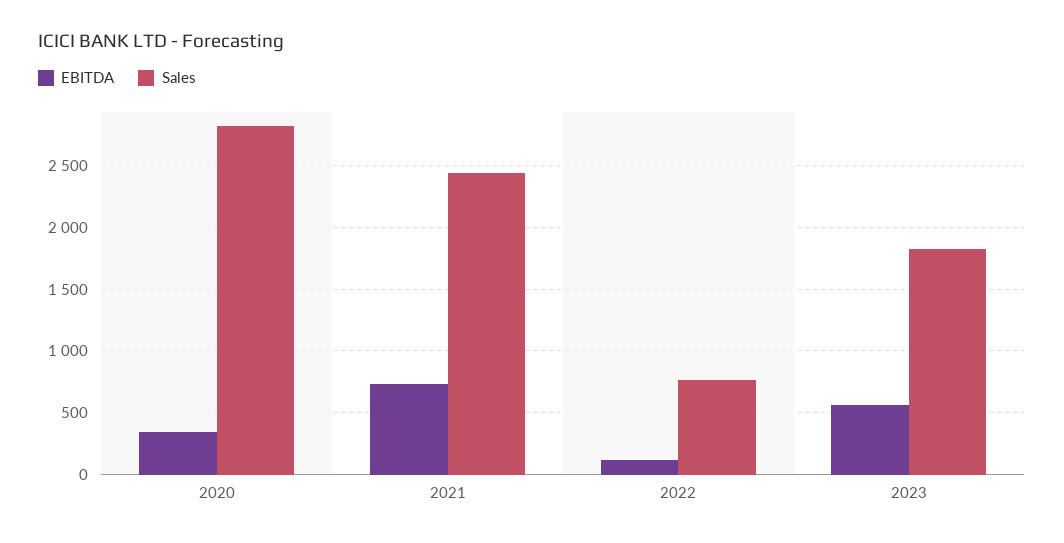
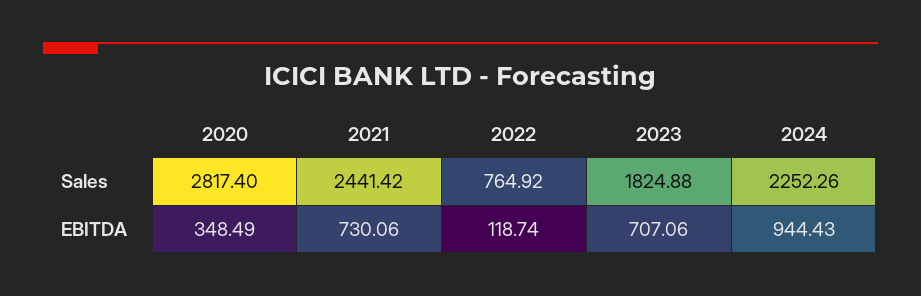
EBITDA, 2023: 550 -> 707.06
Sales, 2024: none -> 2252.26
EBITDA, 2024: none -> 944.43

